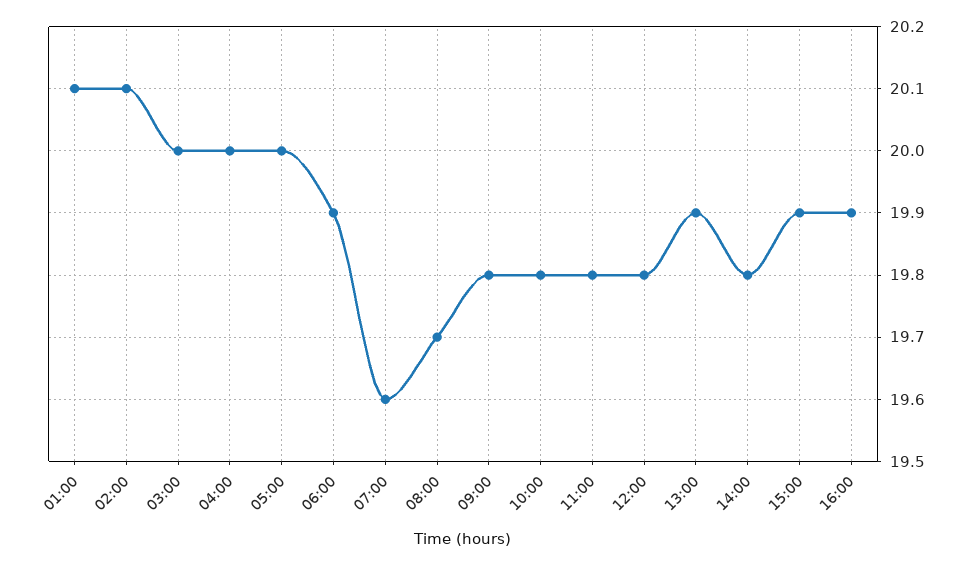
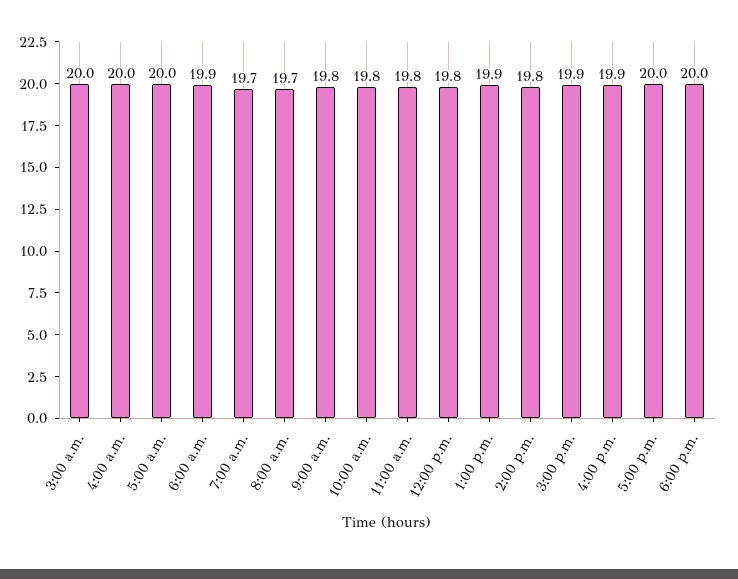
01:00: 20.1 -> none
02:00: 20.1 -> none
07:00: 19.6 -> 19.7
5:00 p.m.: none -> 20
6:00 p.m.: none -> 20

